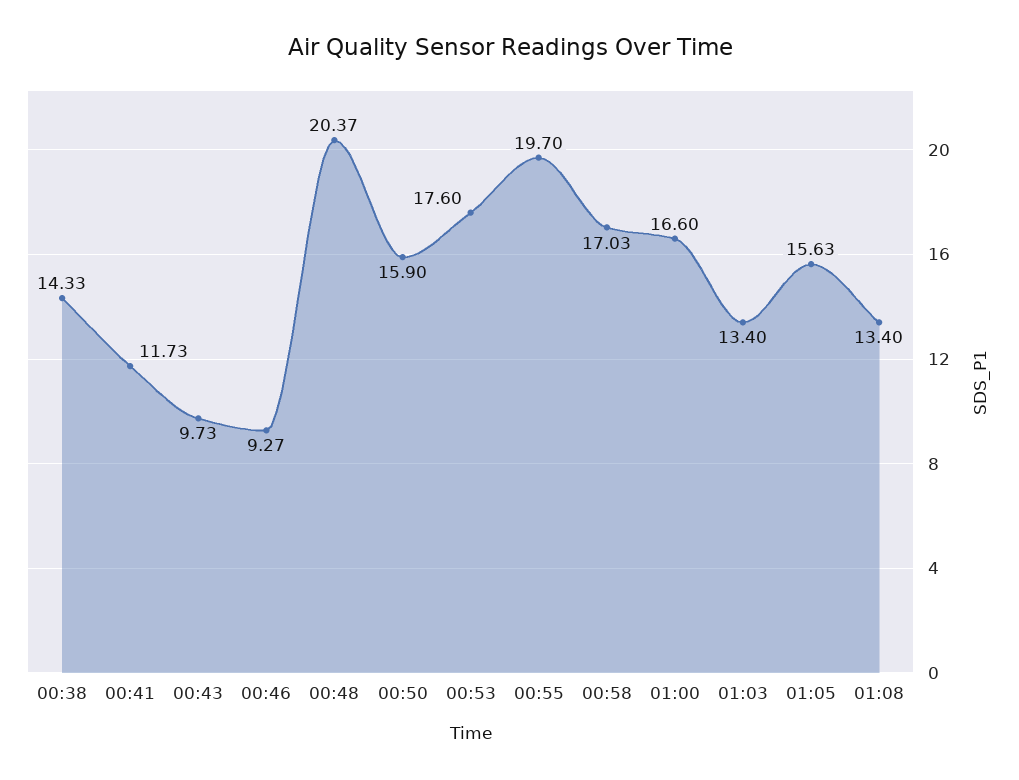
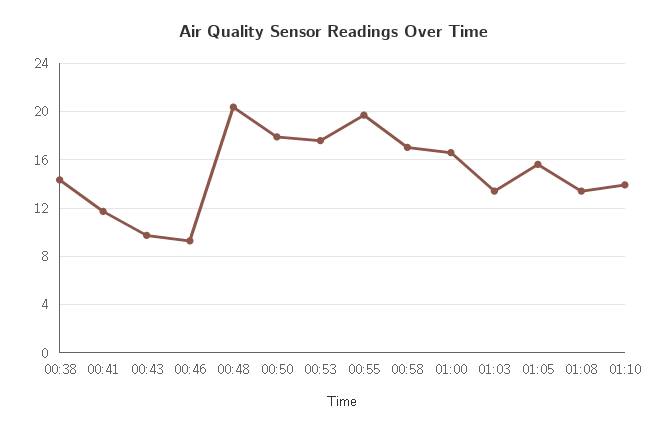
00:50: 15.9 -> 18
01:10: none -> 14

